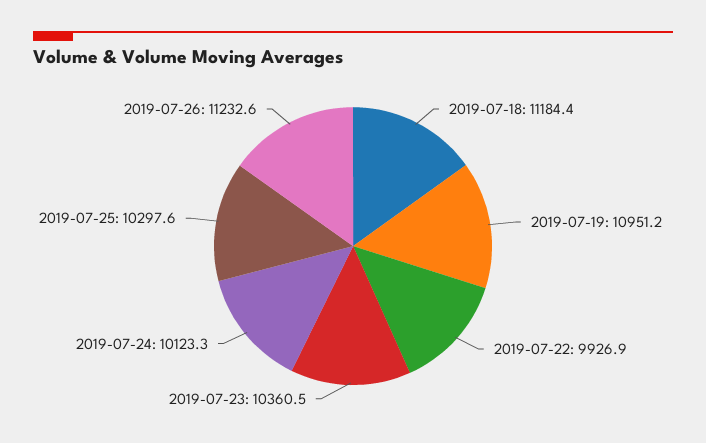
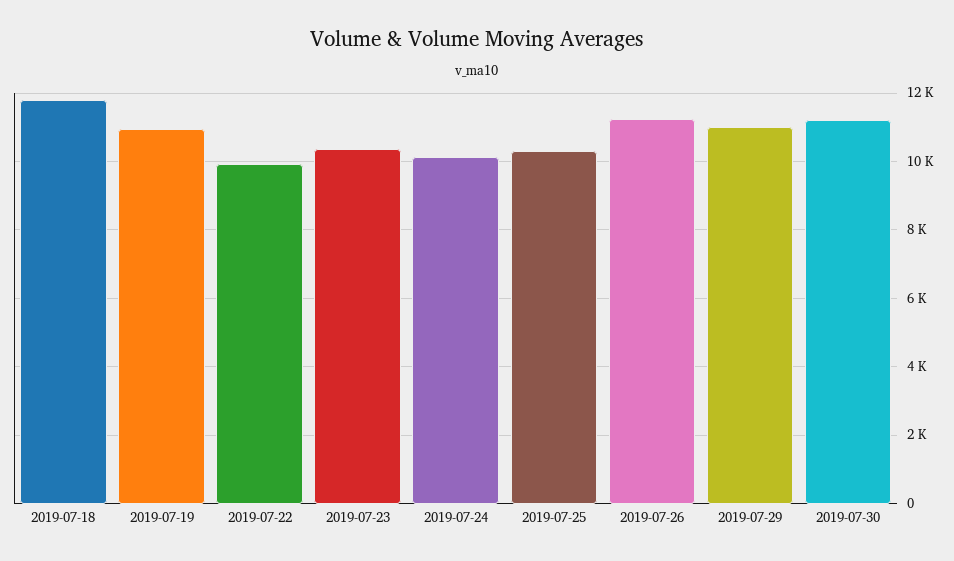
2019-07-18: 11184.4 -> 11800
2019-07-29: none -> 11000
2019-07-30: none -> 11200

